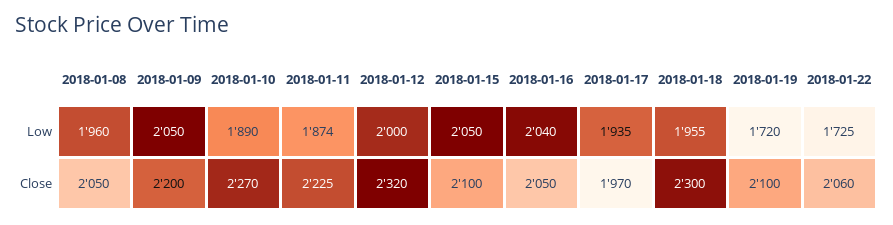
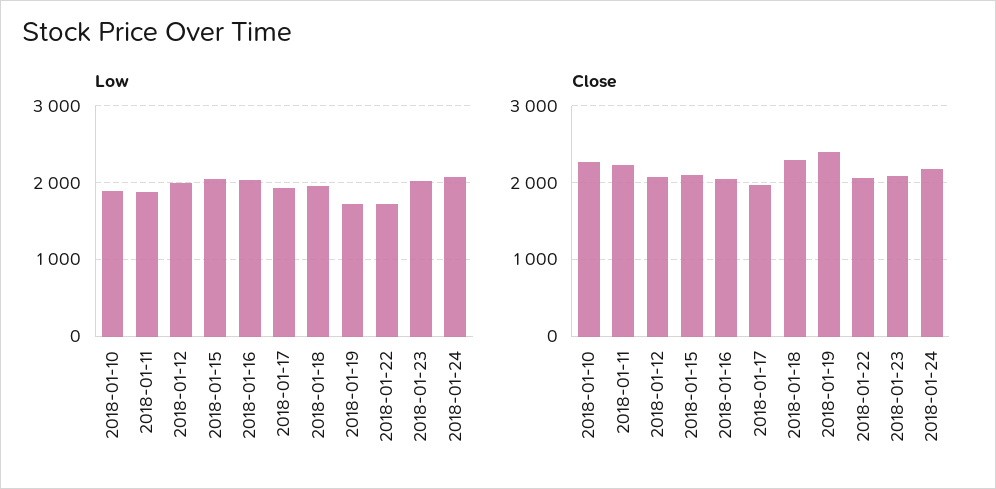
Low, 2018-01-08: 1960 -> none
Low, 2018-01-09: 2050 -> none
Close, 2018-01-08: 2050 -> none
Close, 2018-01-09: 2200 -> none
Close, 2018-01-12: 2320 -> 2100
Close, 2018-01-19: 2100 -> 2400
Low, 2018-01-23: none -> 2000
Low, 2018-01-24: none -> 2100
Close, 2018-01-23: none -> 2100
Close, 2018-01-24: none -> 2200

